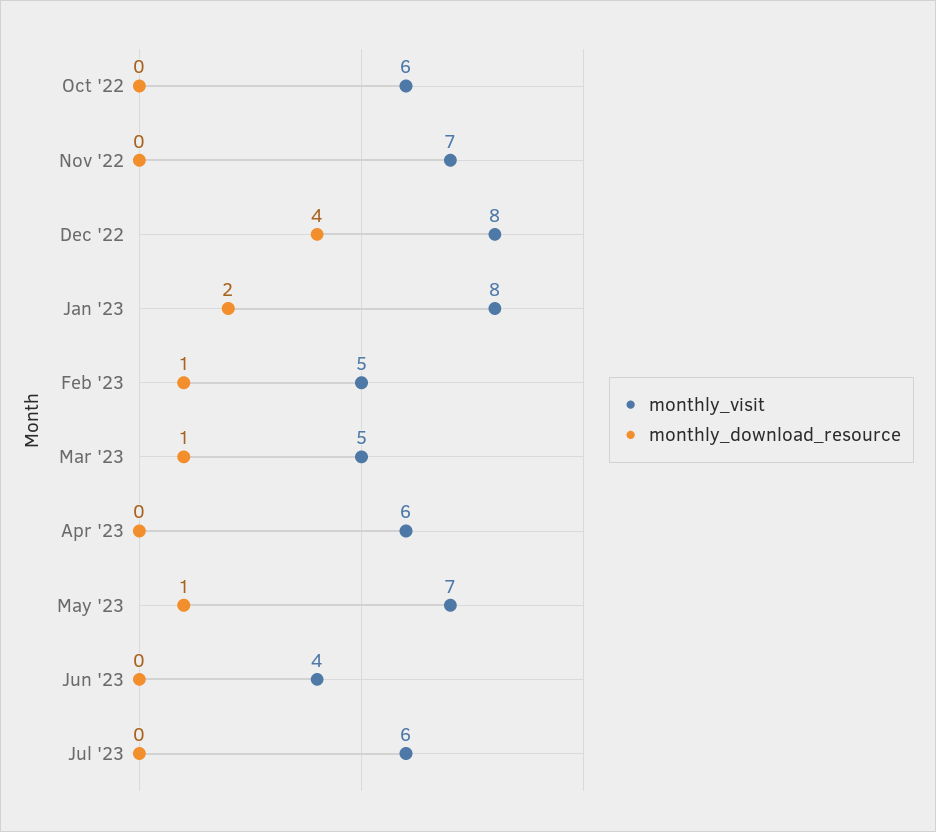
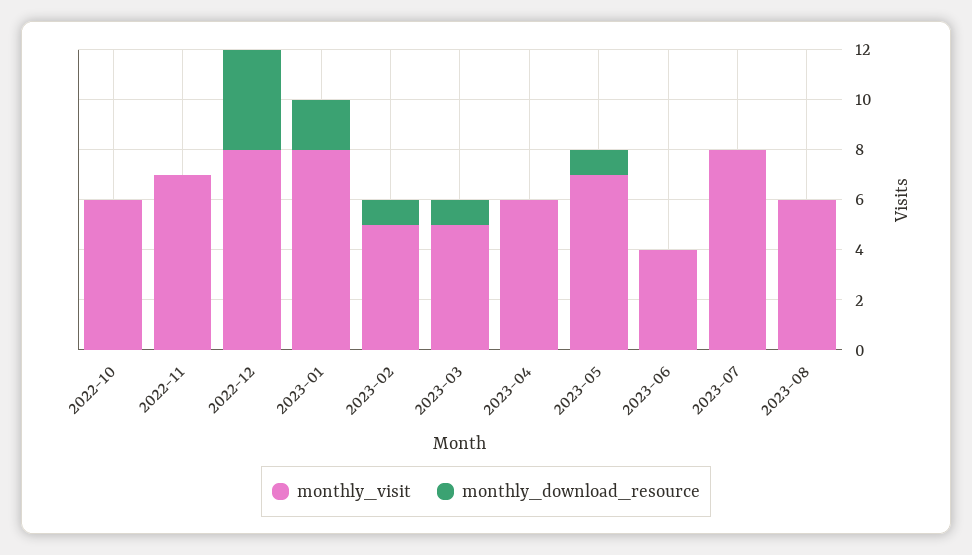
monthly_visit, Jul '23: 6 -> 8
monthly_visit, 2023-08: none -> 6
monthly_download_resource, 2023-08: none -> 0

